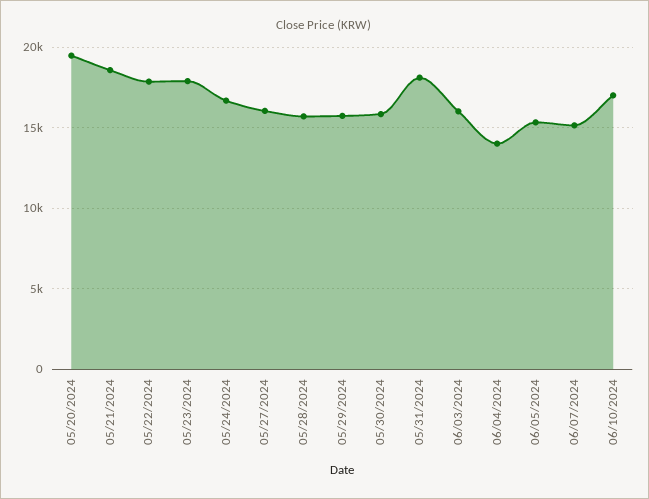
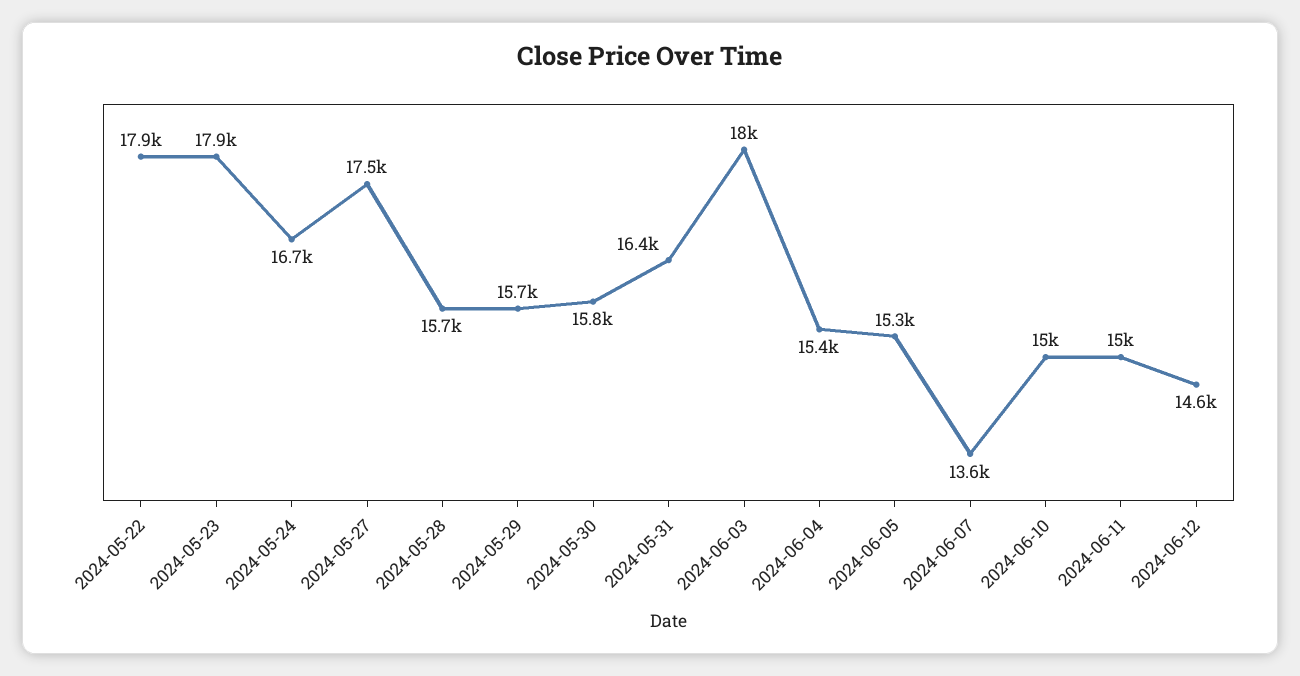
05/20/2024: 19500 -> none
05/21/2024: 18500 -> none
05/27/2024: 16000 -> 17500
05/31/2024: 18000 -> 16400
06/03/2024: 16000 -> 18000
06/04/2024: 14000 -> 15400
06/07/2024: 15000 -> 13600
06/10/2024: 17000 -> 15000
2024-06-11: none -> 15000
2024-06-12: none -> 14600

